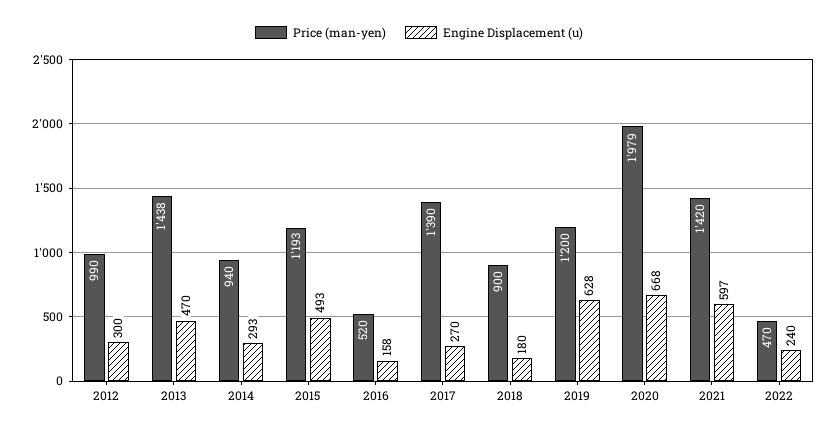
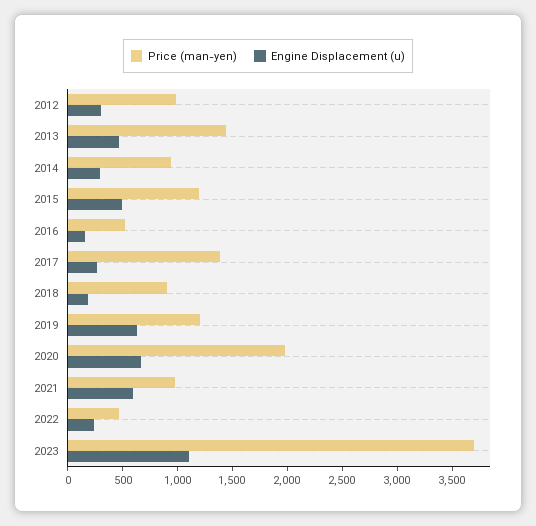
Price (man-yen), 2021: 1420 -> 1000
Price (man-yen), 2023: none -> 3700
Engine Displacement (u), 2023: none -> 1100

